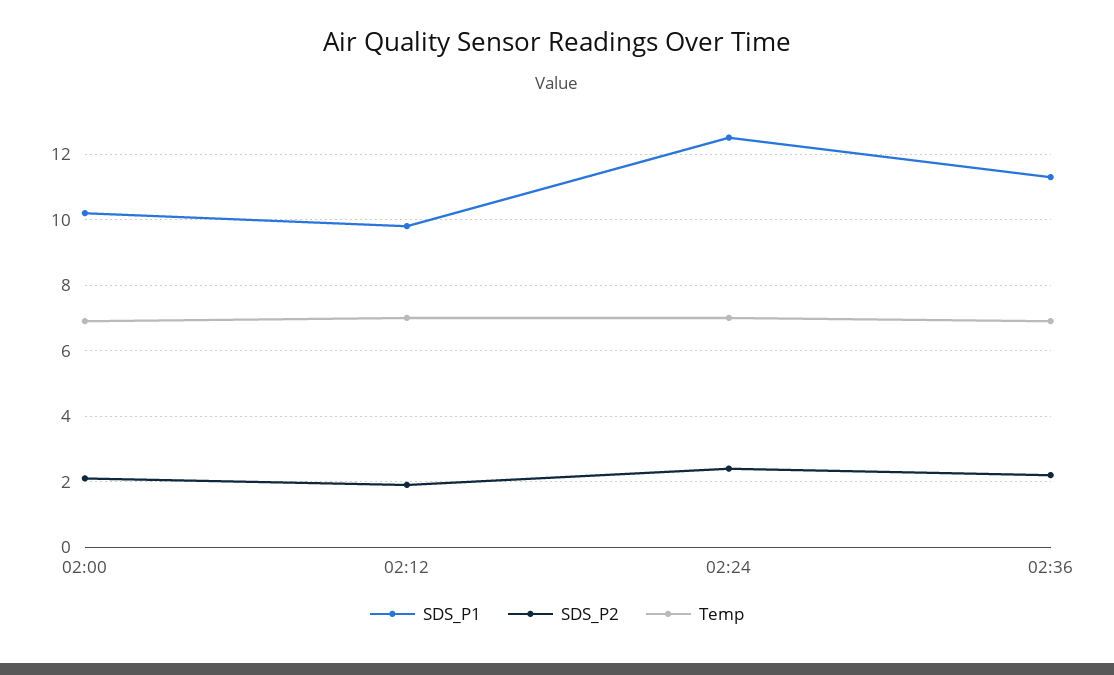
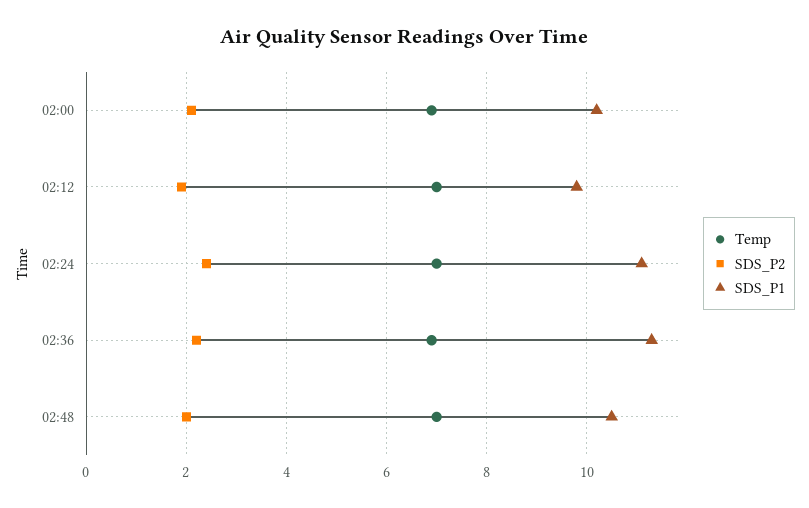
SDS_P1, 02:24: 12.5 -> 11
Temp, 02:48: none -> 7
SDS_P2, 02:48: none -> 2
SDS_P1, 02:48: none -> 10.5

